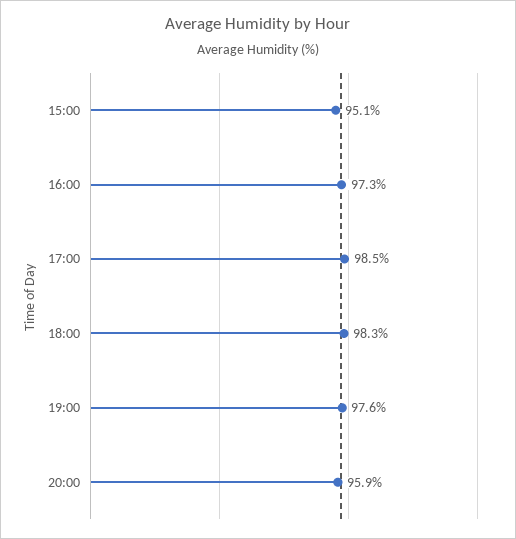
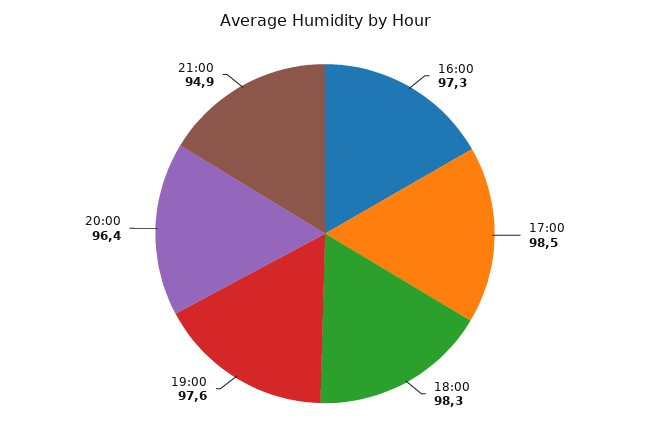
15:00: 95.1 -> none
20:00: 95.9 -> 96.4
21:00: none -> 94.9

